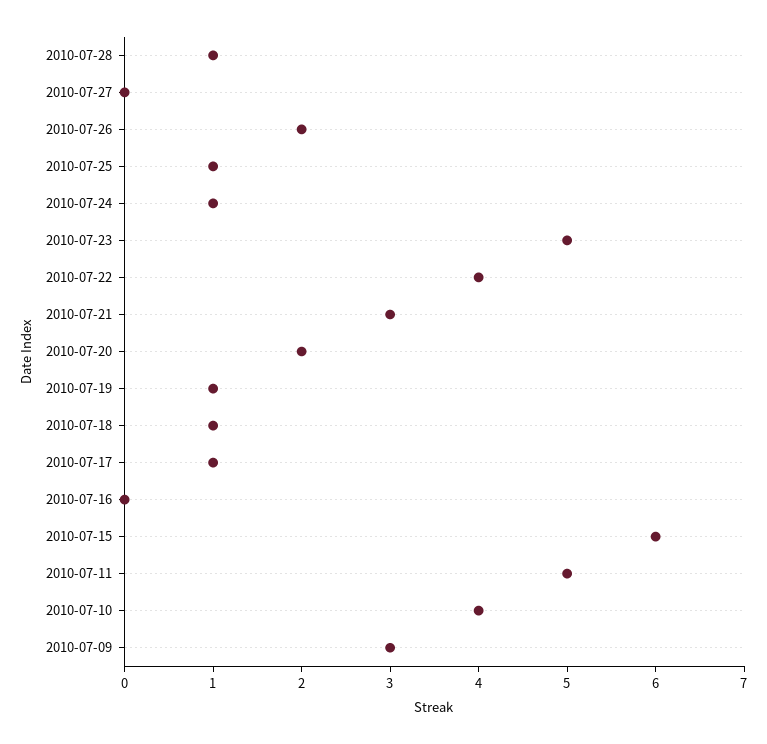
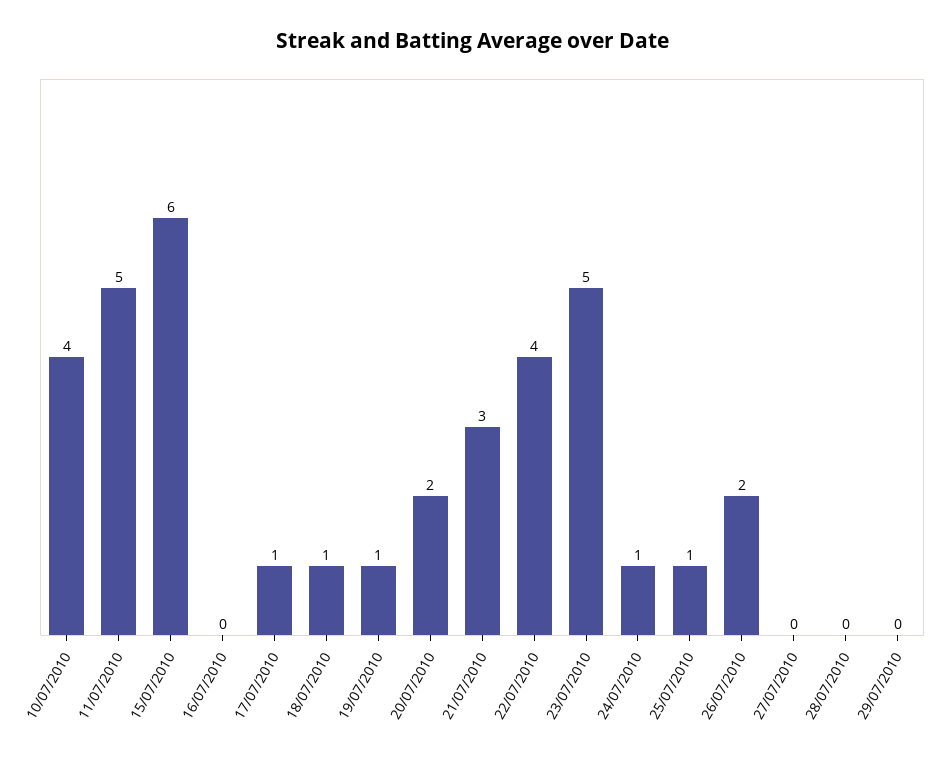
2010-07-28: 1 -> 0
2010-07-09: 3 -> none
29/07/2010: none -> 0

